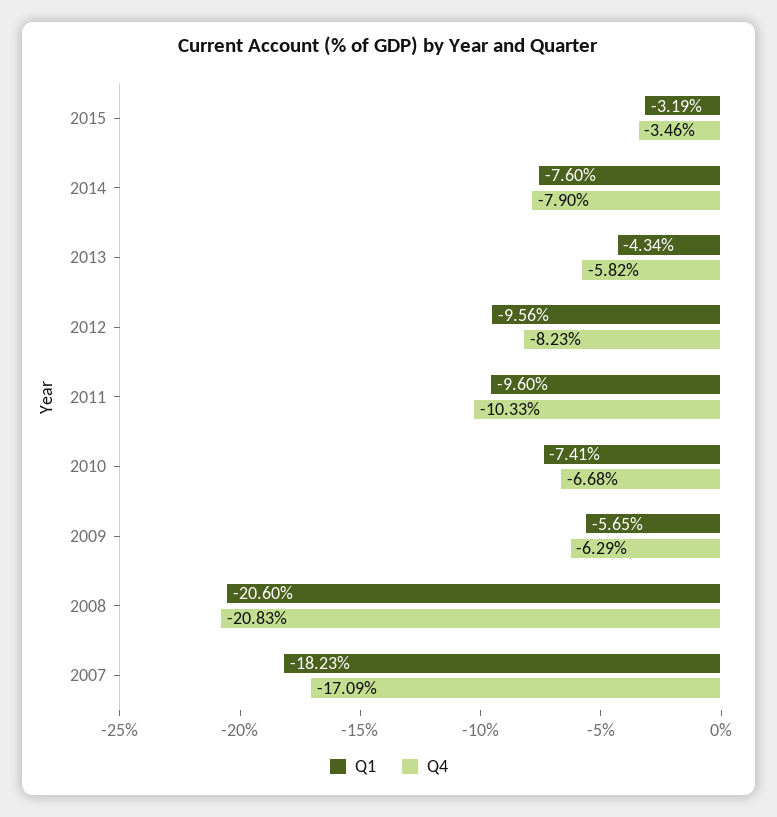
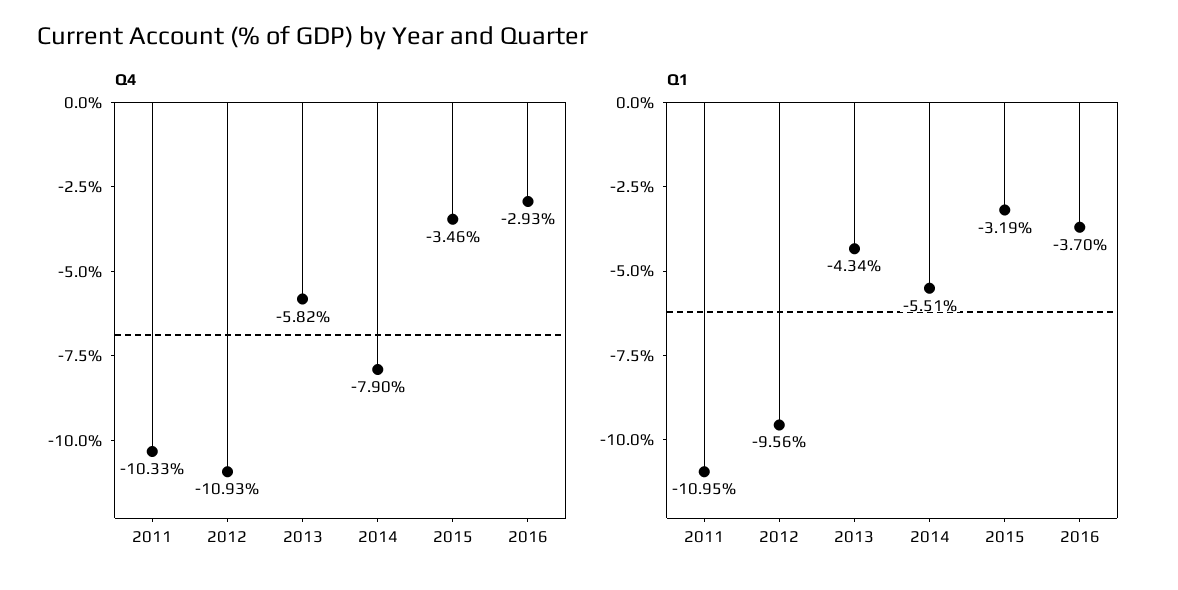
Q1, 2014: -7.6 -> -5.51
Q4, 2012: -8.23 -> -10.93
Q1, 2011: -9.6 -> -10.95
Q1, 2010: -7.41 -> none
Q4, 2010: -6.68 -> none
Q1, 2009: -5.65 -> none
Q4, 2009: -6.29 -> none
Q1, 2008: -20.6 -> none
Q4, 2008: -20.83 -> none
Q1, 2007: -18.23 -> none
Q4, 2007: -17.09 -> none
Q4, 2016: none -> -2.93
Q1, 2016: none -> -3.7

